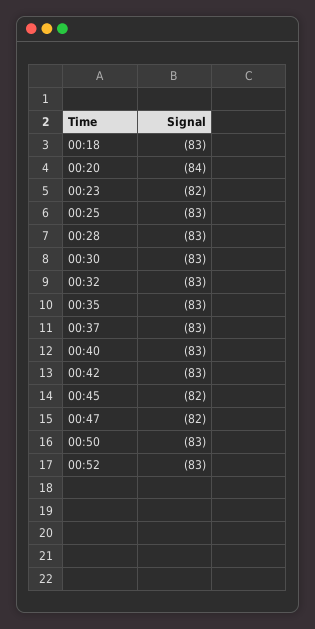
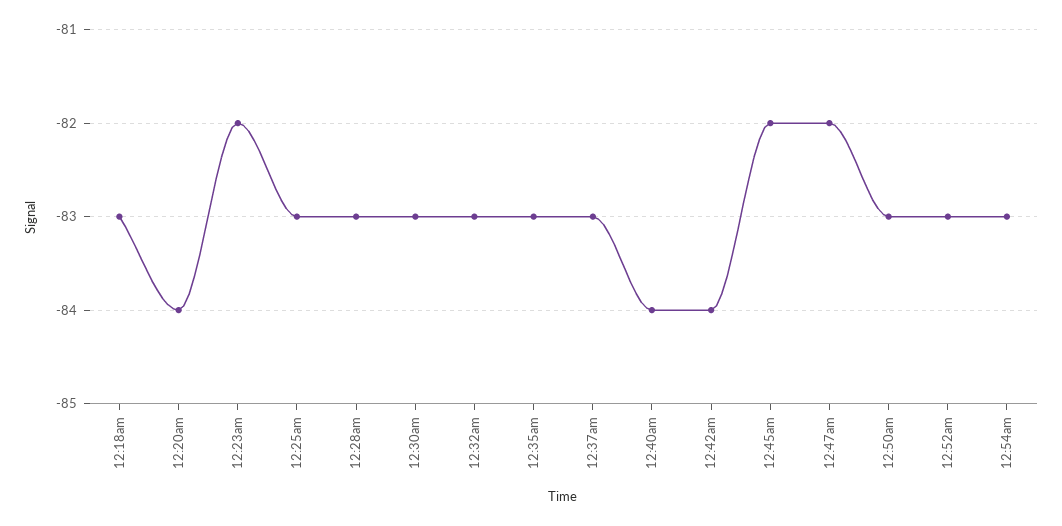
00:40: -83 -> -84
00:42: -83 -> -84
12:54am: none -> -83

